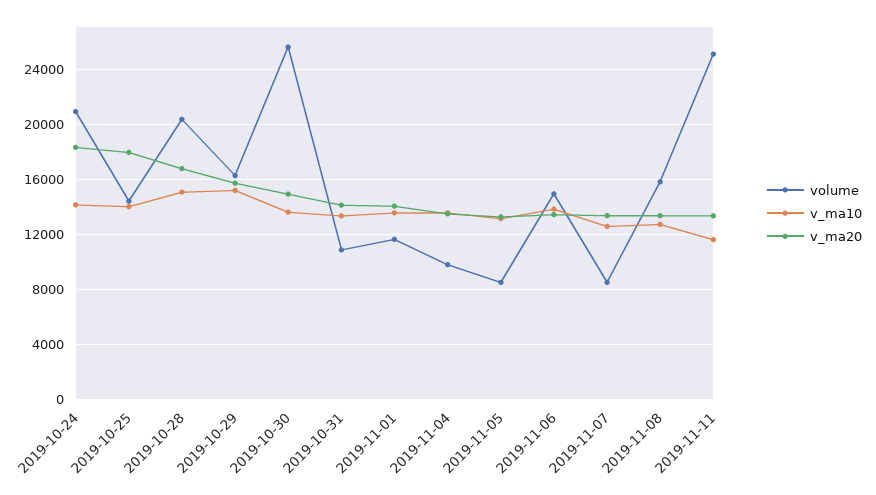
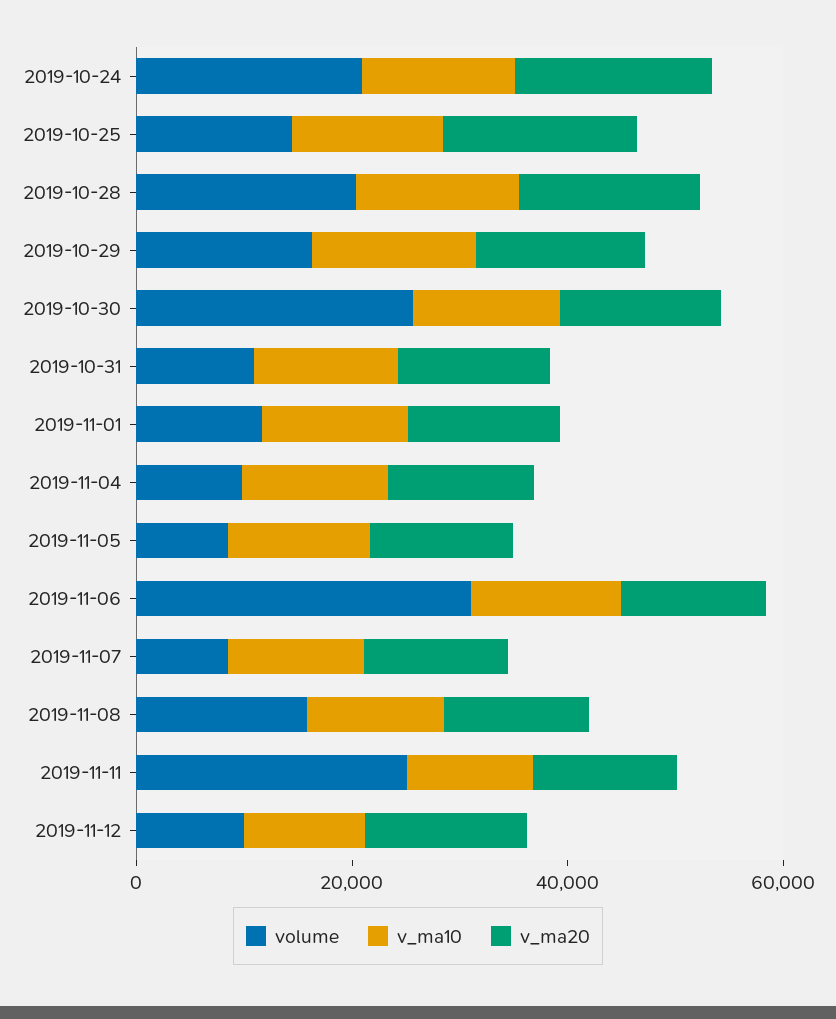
volume, 2019-11-06: 15000 -> 30000
volume, 2019-11-12: none -> 10000
v_ma10, 2019-11-12: none -> 10000
v_ma20, 2019-11-12: none -> 15000

